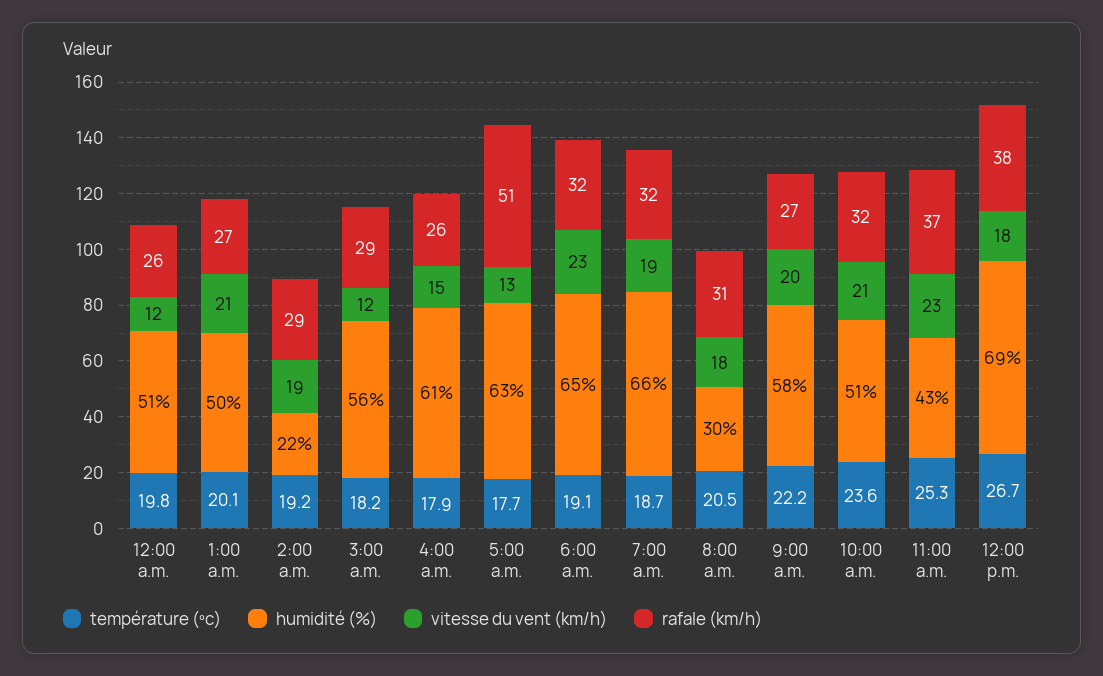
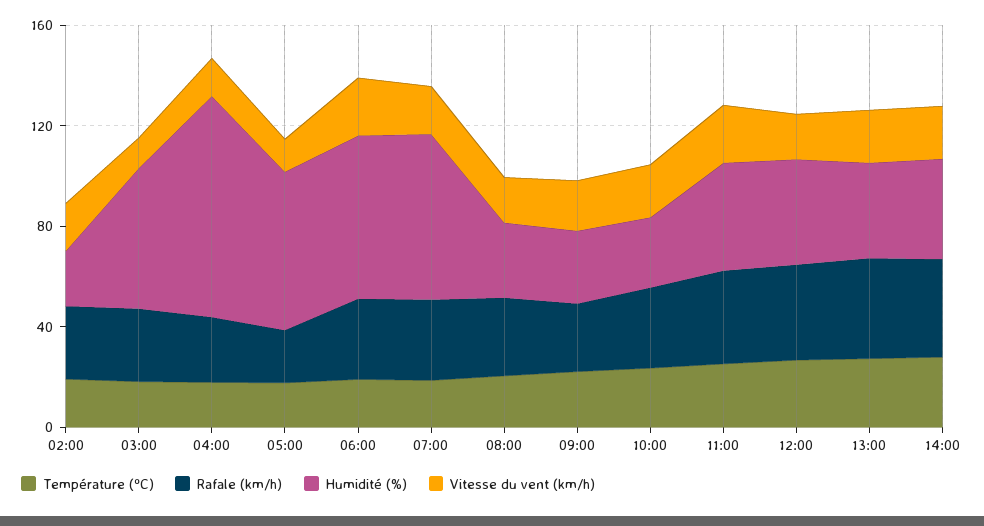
température (ºc), 12:00 a.m.: 19.8 -> none
humidité (%), 12:00 a.m.: 51 -> none
vitesse du vent (km/h), 12:00 a.m.: 12 -> none
rafale (km/h), 12:00 a.m.: 26 -> none
température (ºc), 1:00 a.m.: 20.1 -> none
humidité (%), 1:00 a.m.: 50 -> none
vitesse du vent (km/h), 1:00 a.m.: 21 -> none
rafale (km/h), 1:00 a.m.: 27 -> none
humidité (%), 4:00 a.m.: 61 -> 90
rafale (km/h), 5:00 a.m.: 51 -> 20
humidité (%), 9:00 a.m.: 58 -> 30
humidité (%), 10:00 a.m.: 51 -> 30
humidité (%), 12:00 p.m.: 69 -> 40
température (ºc), 13:00: none -> 30
rafale (km/h), 13:00: none -> 40
humidité (%), 13:00: none -> 40
vitesse du vent (km/h), 13:00: none -> 20
température (ºc), 14:00: none -> 30
rafale (km/h), 14:00: none -> 40
humidité (%), 14:00: none -> 40
vitesse du vent (km/h), 14:00: none -> 20

